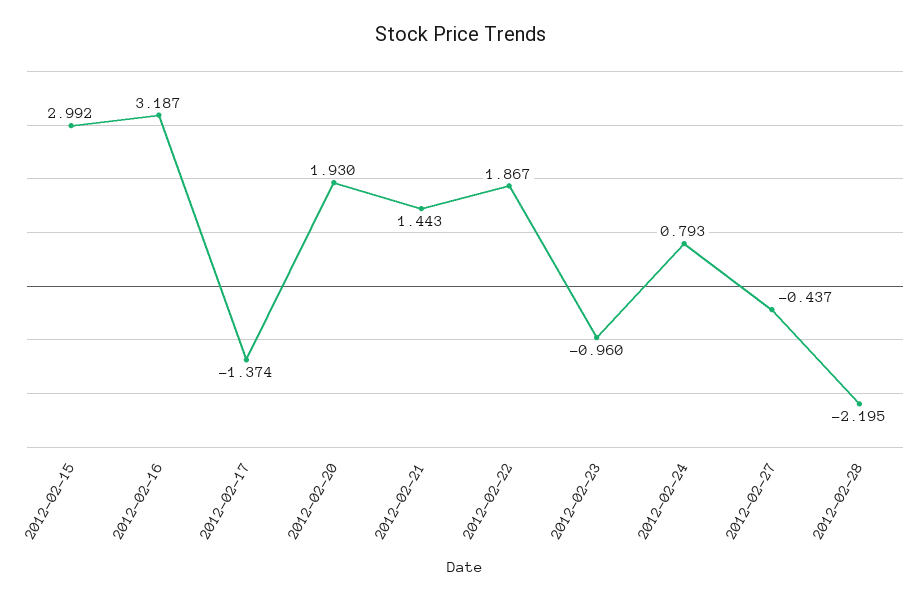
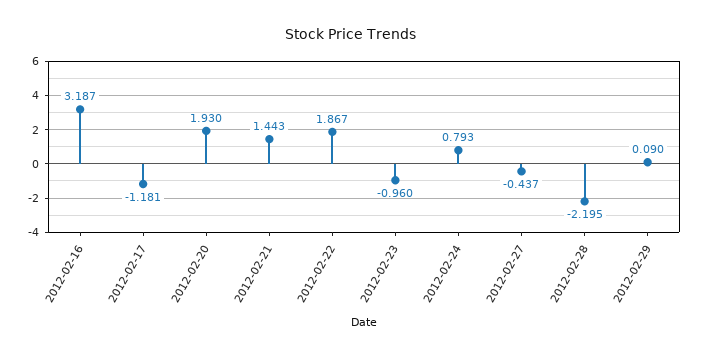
2012-02-15: 2.992 -> none
2012-02-17: -1.374 -> -1.181
2012-02-29: none -> 0.09

